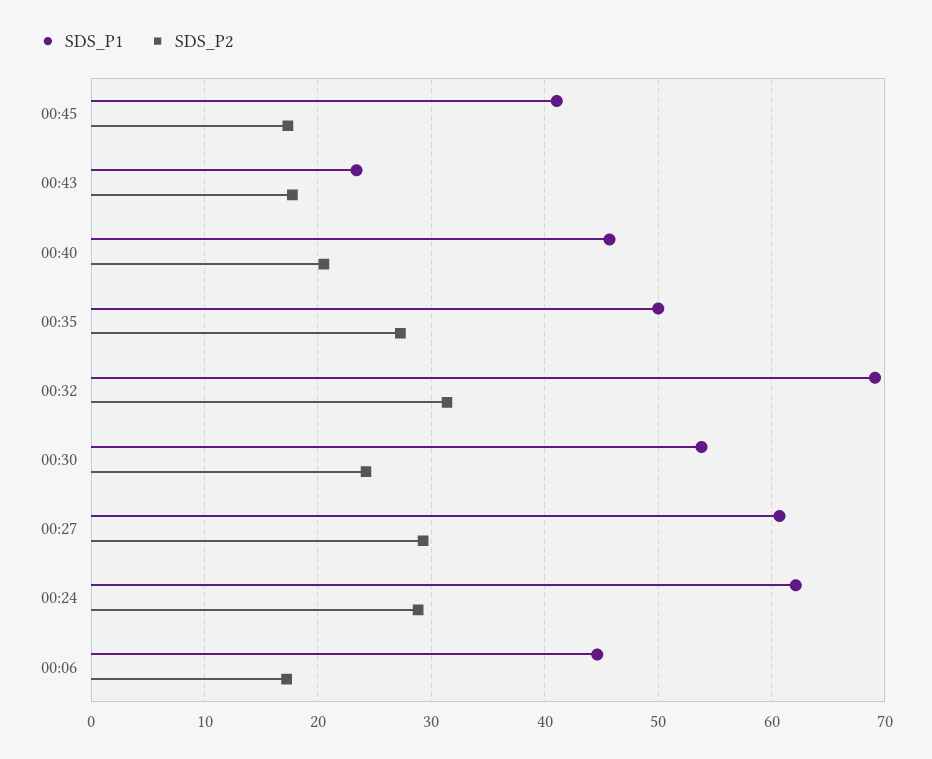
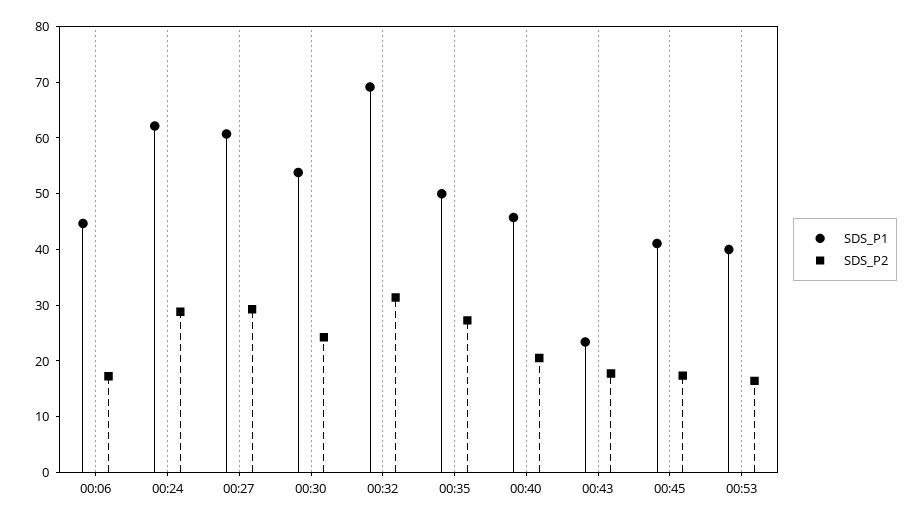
SDS_P1, 00:53: none -> 40
SDS_P2, 00:53: none -> 16

